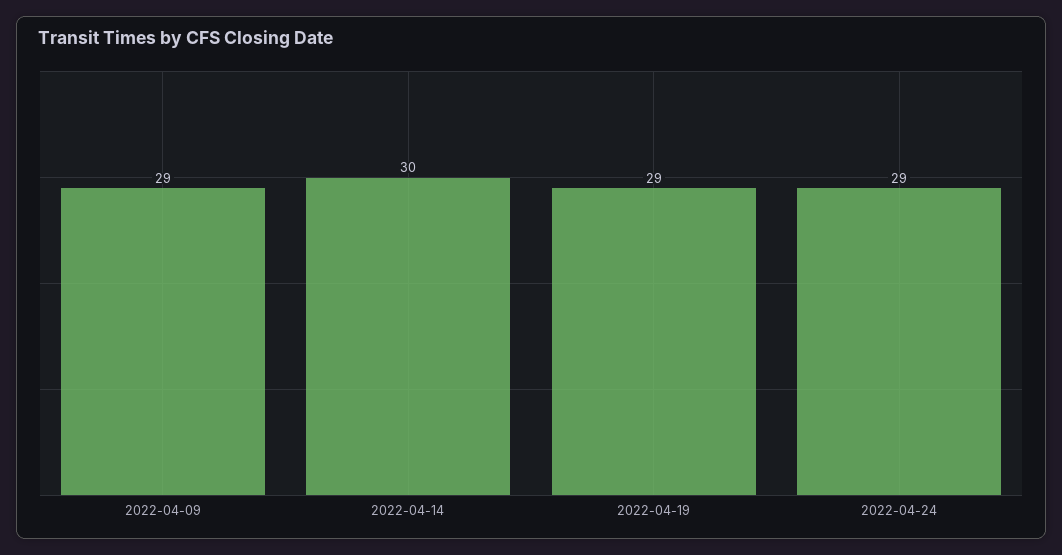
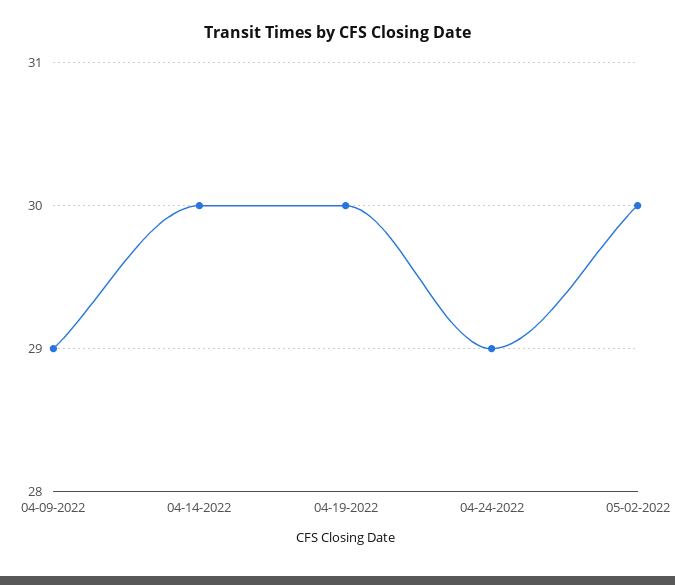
2022-04-19: 29 -> 30
05-02-2022: none -> 30

